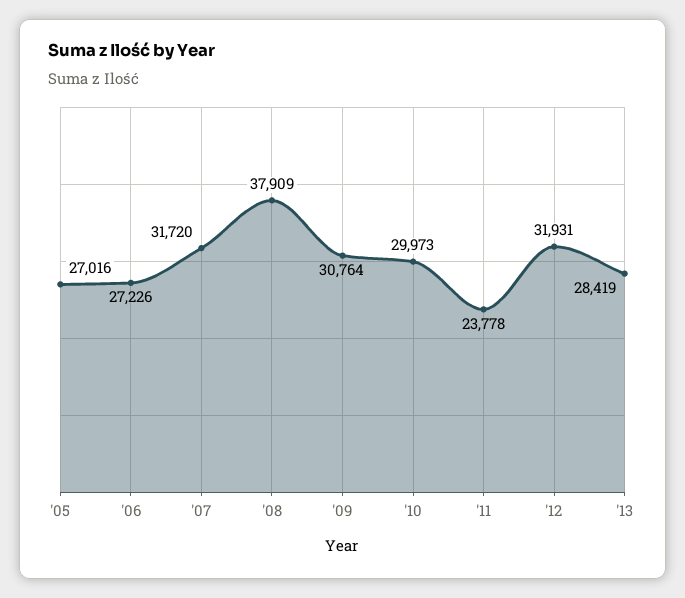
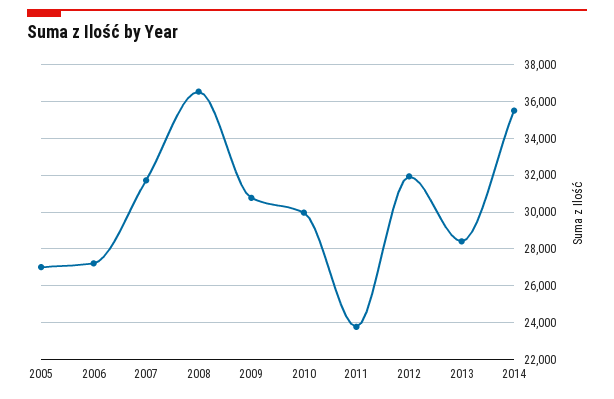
'08: 37909 -> 36500
2014: none -> 35500

